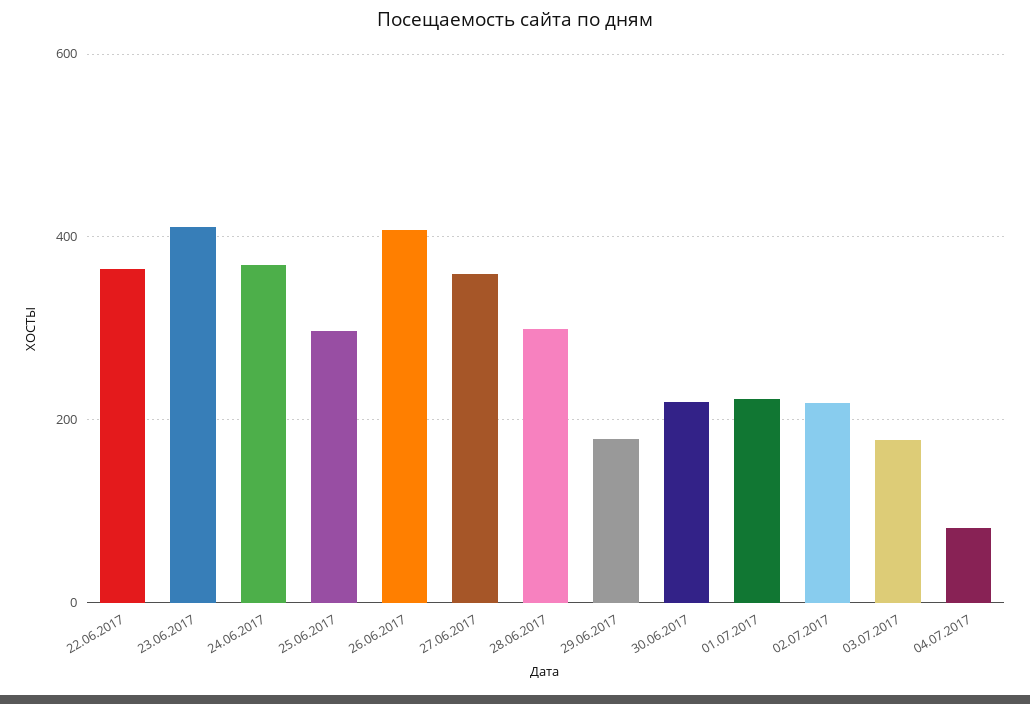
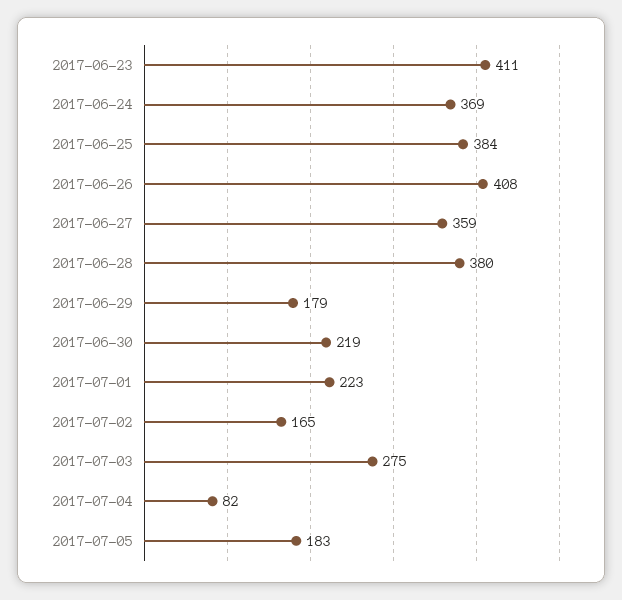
22.06.2017: 360 -> none
25.06.2017: 300 -> 384
28.06.2017: 300 -> 380
02.07.2017: 220 -> 165
03.07.2017: 180 -> 275
2017-07-05: none -> 183

